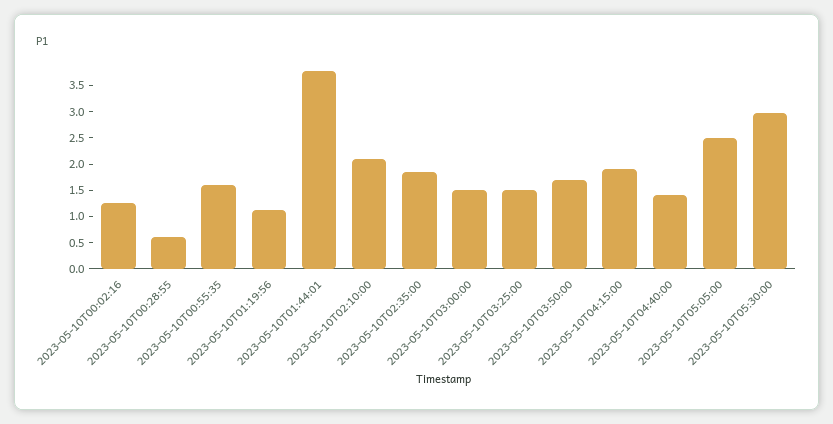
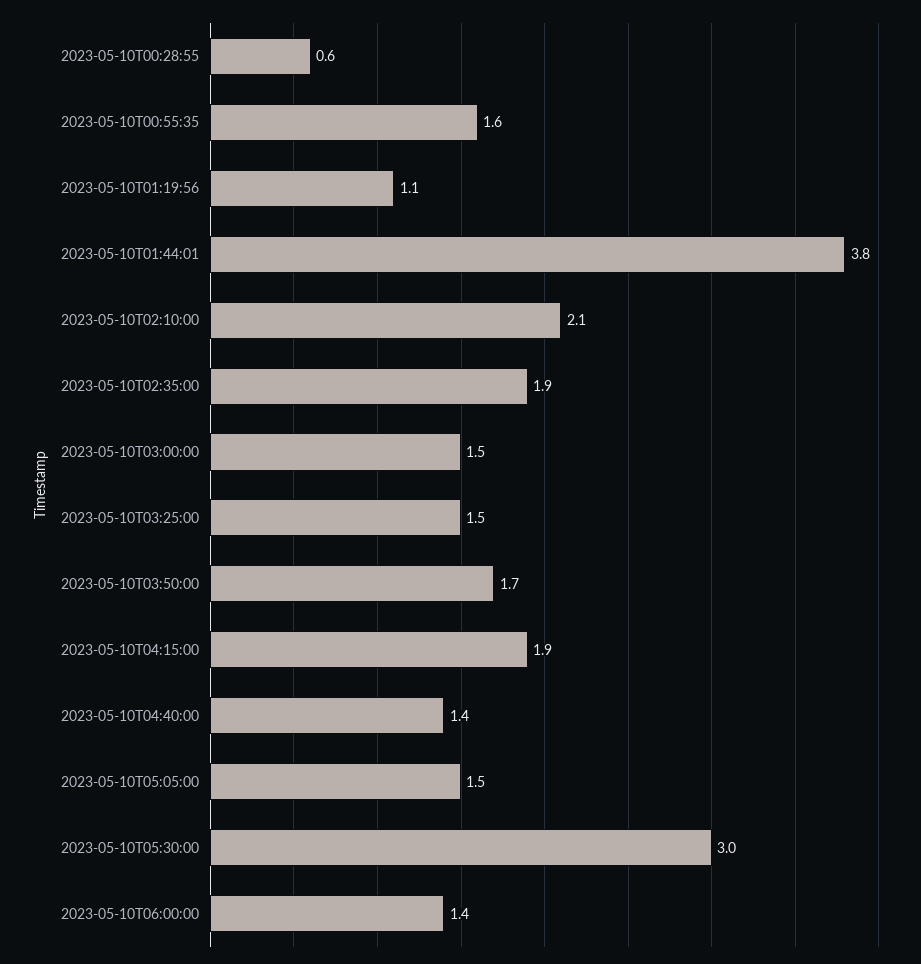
2023-05-10T00:02:16: 1.25 -> none
2023-05-10T05:05:00: 2.5 -> 1.5
2023-05-10T06:00:00: none -> 1.4

